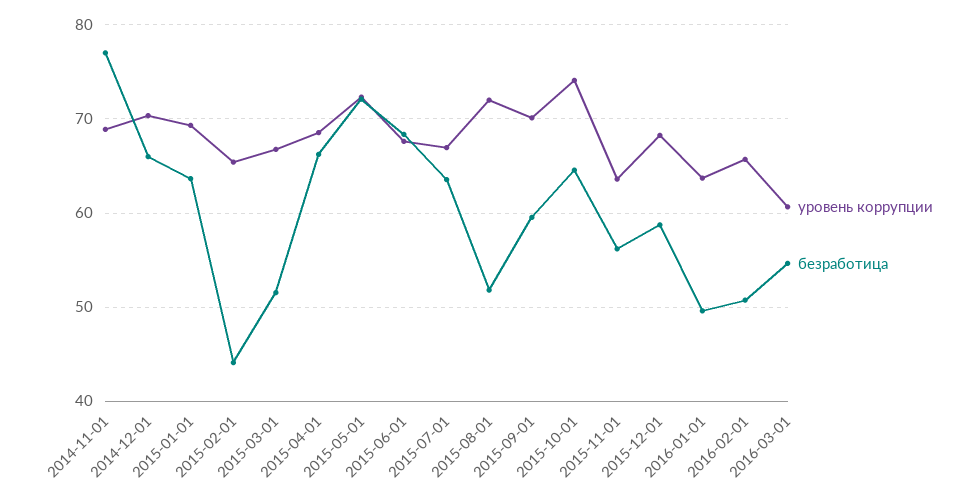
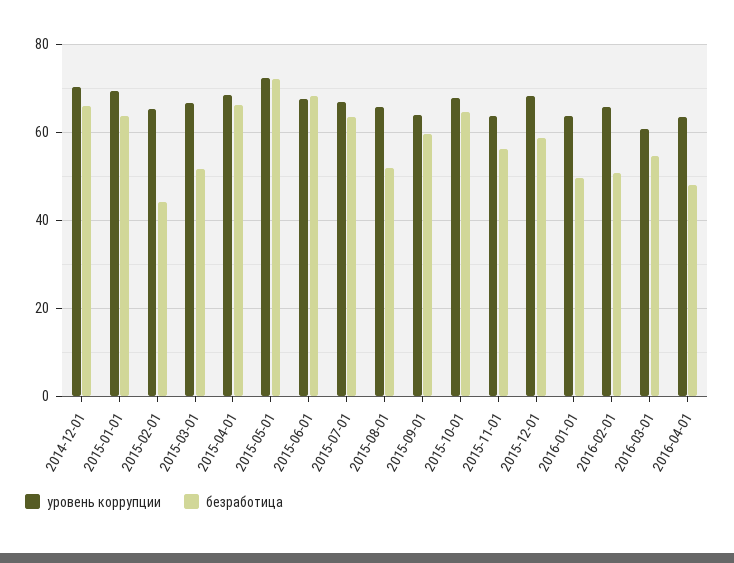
уровень коррупции, 2014-11-01: 69 -> none
безработица, 2014-11-01: 77 -> none
уровень коррупции, 2015-08-01: 72 -> 66
уровень коррупции, 2015-09-01: 70 -> 64
уровень коррупции, 2015-10-01: 74 -> 68
уровень коррупции, 2016-04-01: none -> 64
безработица, 2016-04-01: none -> 48

